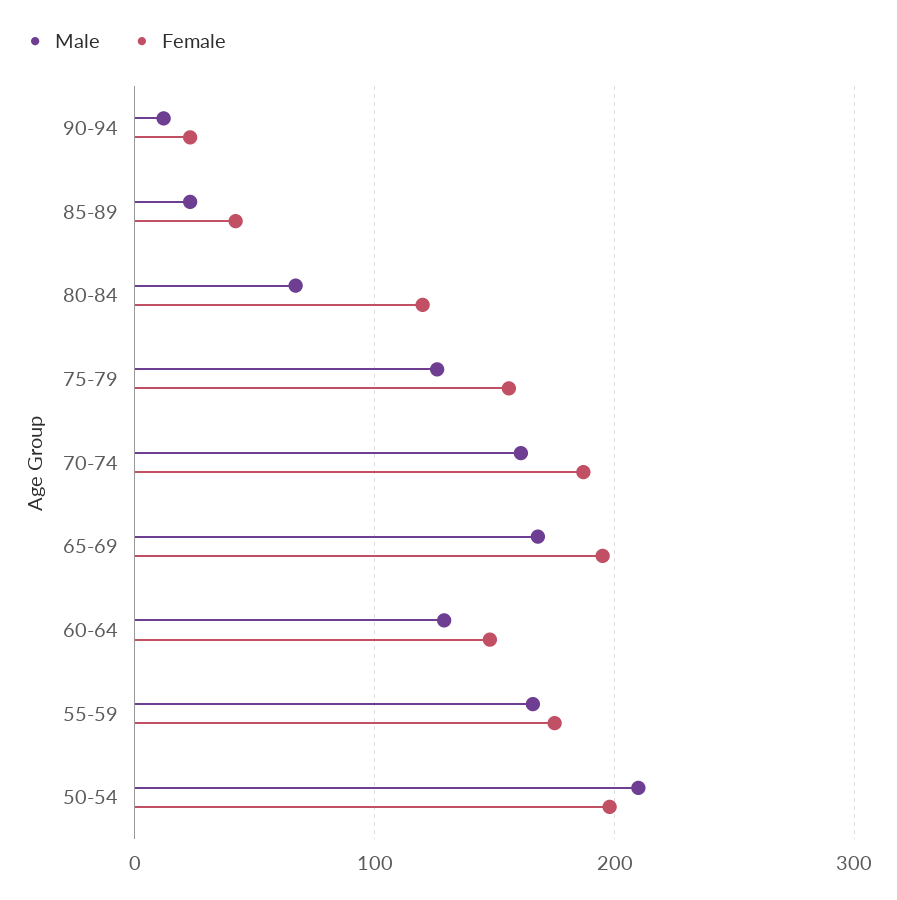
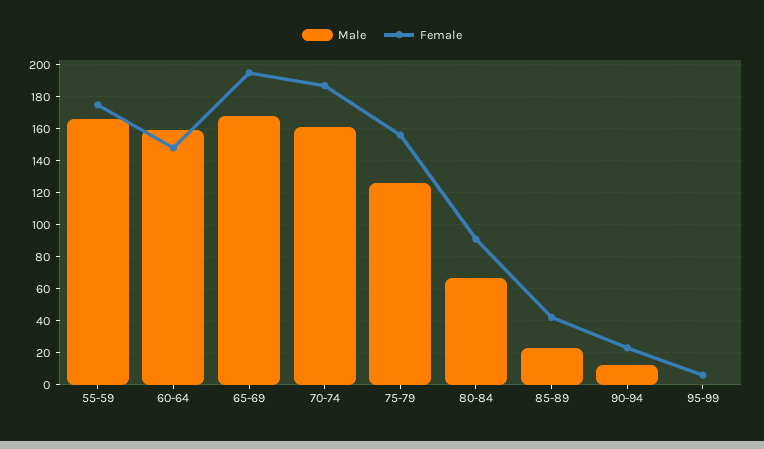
Female, 80-84: 120 -> 90
Male, 60-64: 130 -> 160
Male, 50-54: 210 -> none
Female, 50-54: 200 -> none
Male, 95-99: none -> 0
Female, 95-99: none -> 5

